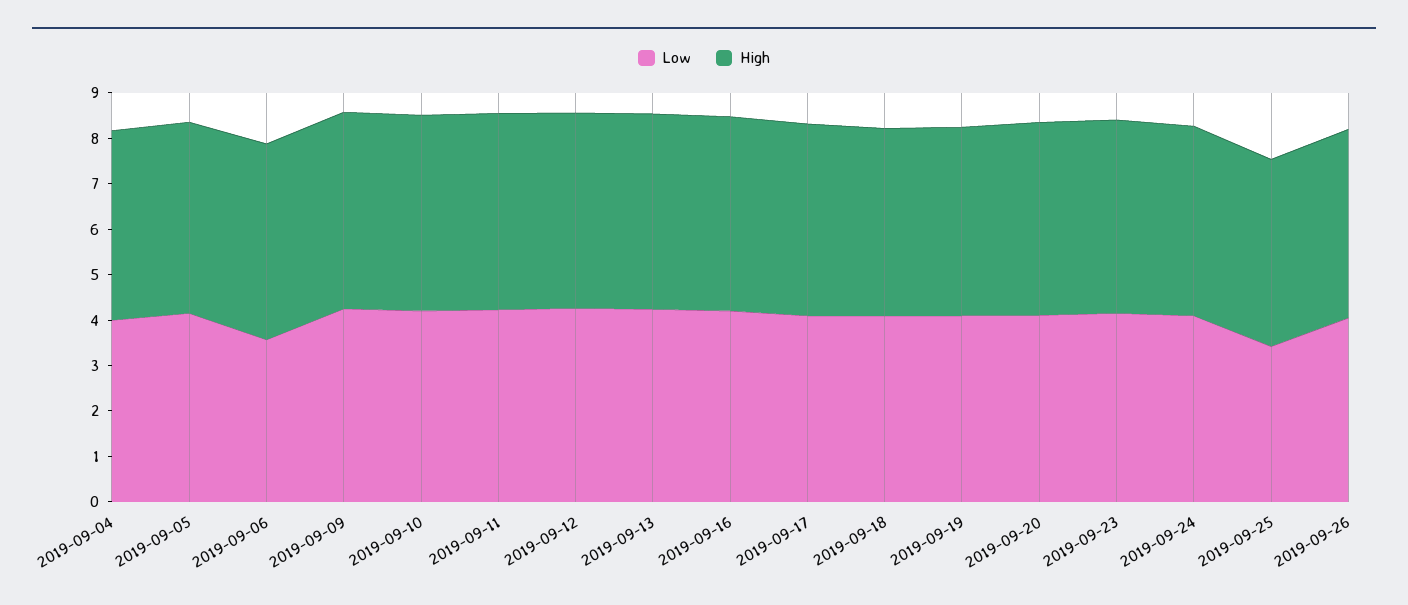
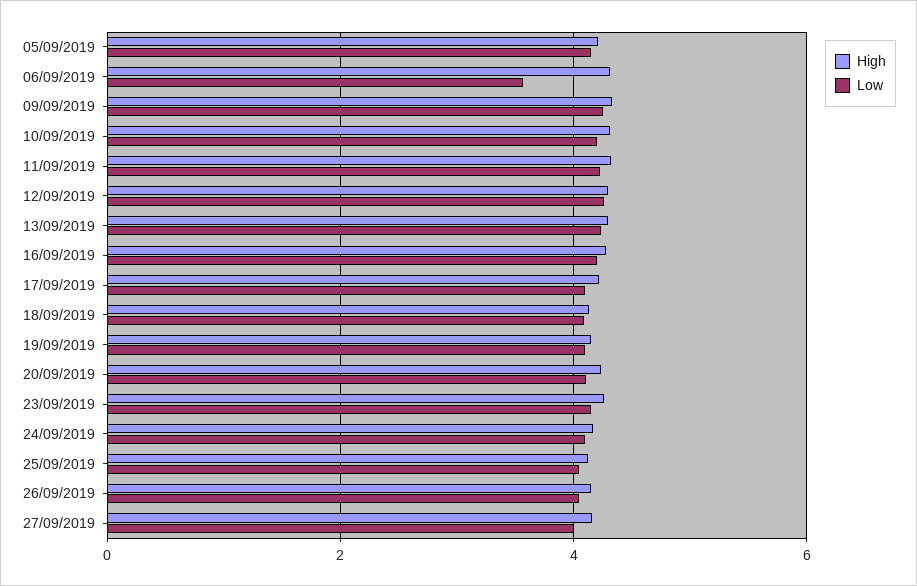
Low, 2019-09-04: 4 -> none
High, 2019-09-04: 4.2 -> none
Low, 2019-09-25: 3.4 -> 4
High, 27/09/2019: none -> 4.2
Low, 27/09/2019: none -> 4

